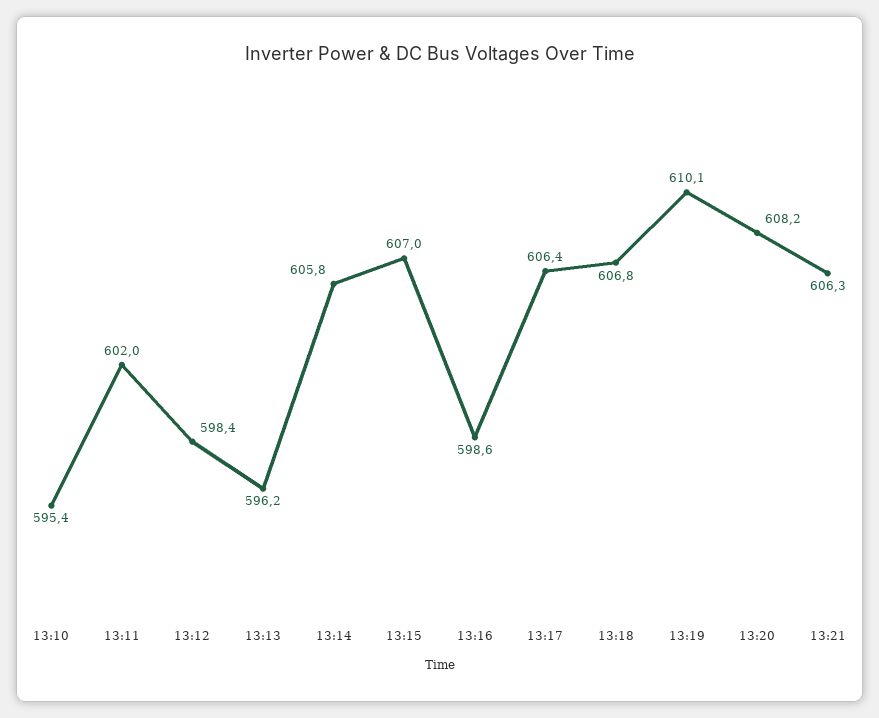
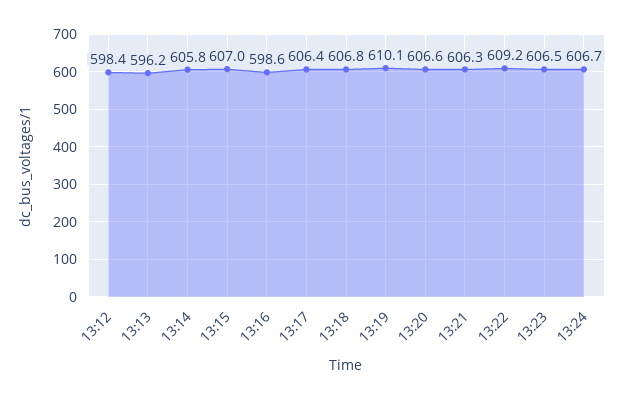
13:10: 595.4 -> none
13:11: 602 -> none
13:20: 608.2 -> 606.6
13:22: none -> 609.2
13:23: none -> 606.5
13:24: none -> 606.7

